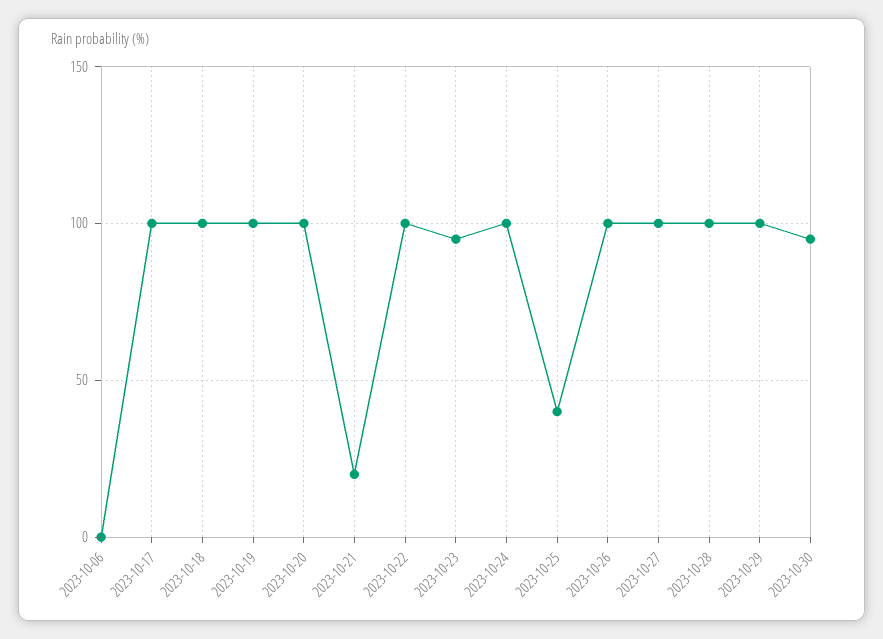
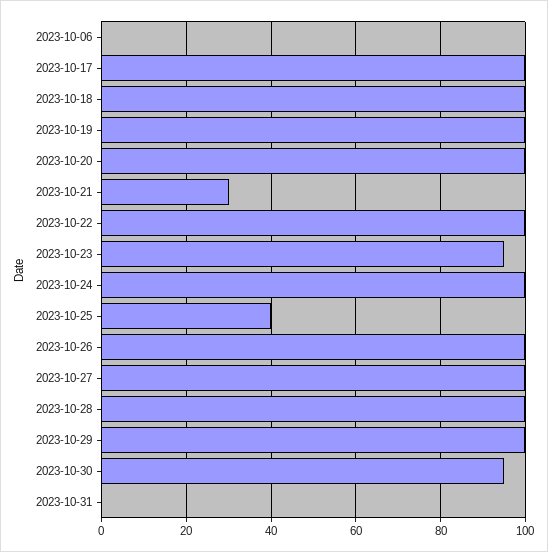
2023-10-21: 20 -> 30
2023-10-31: none -> 0

